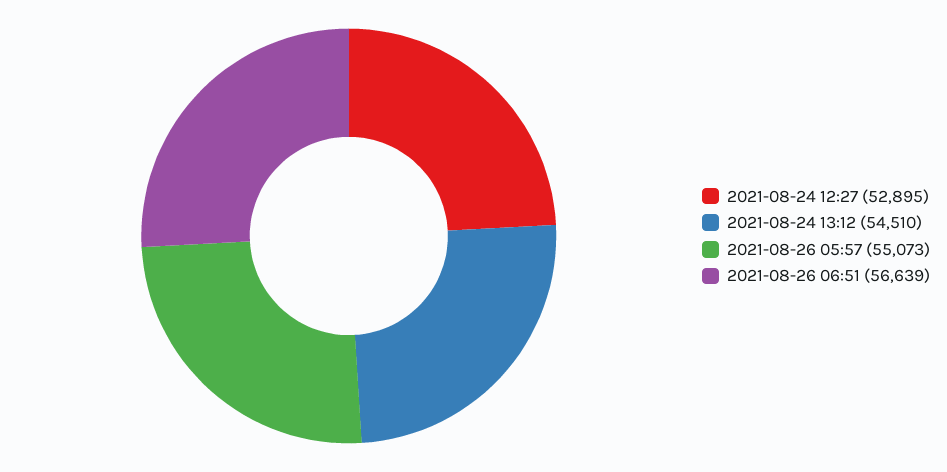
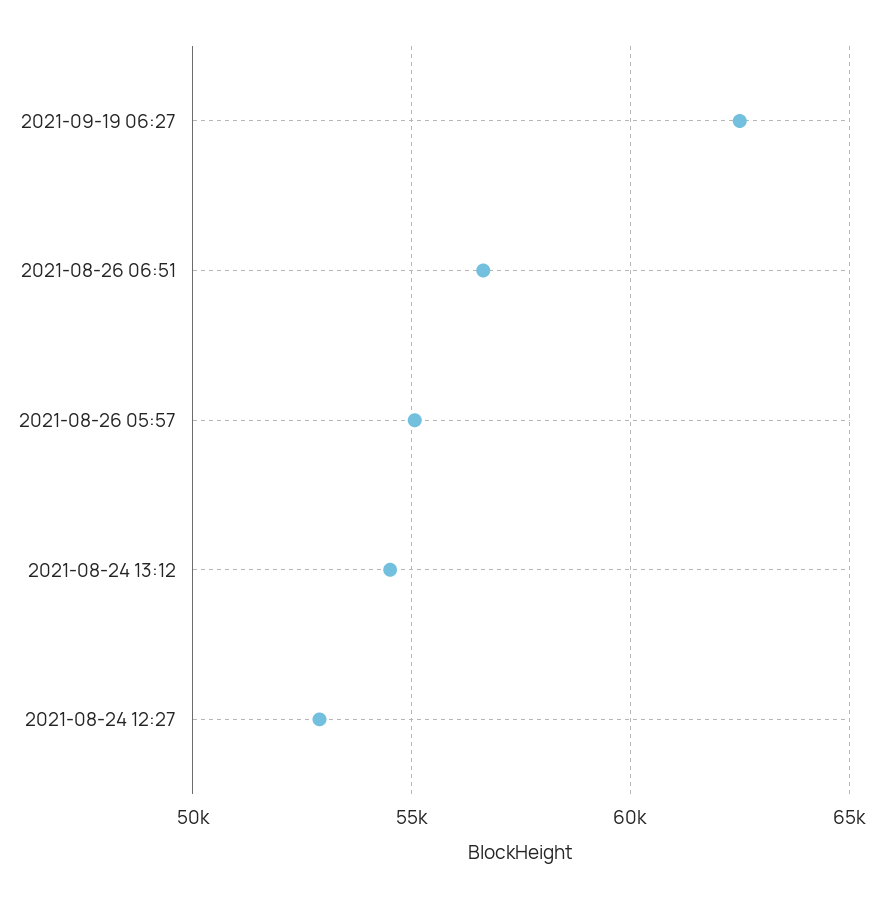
2021-09-19 06:27: none -> 62500

